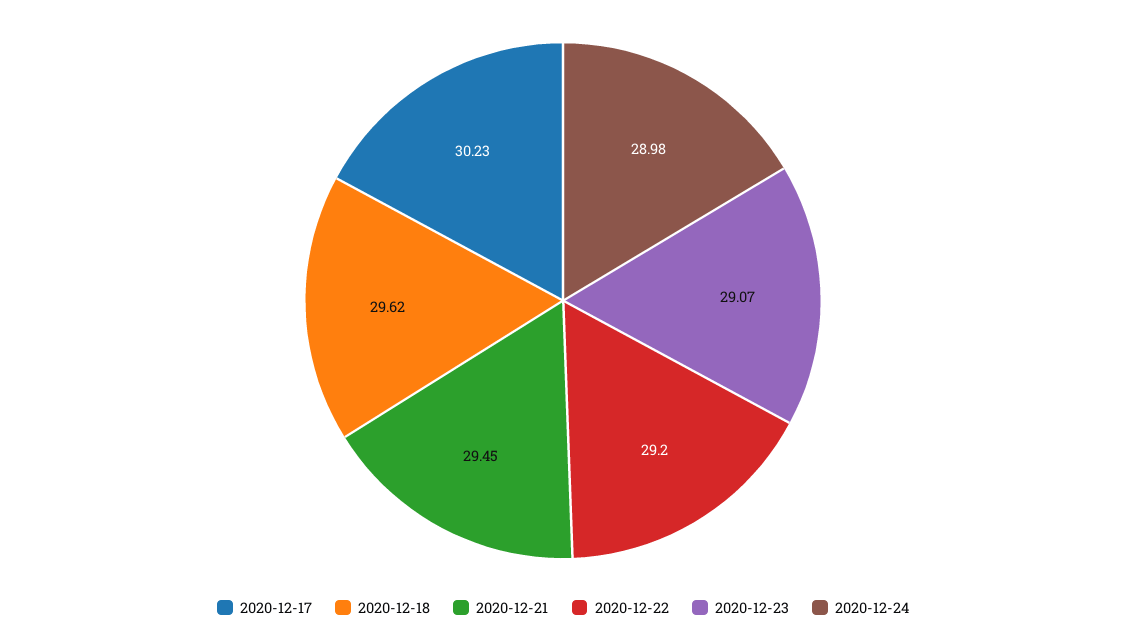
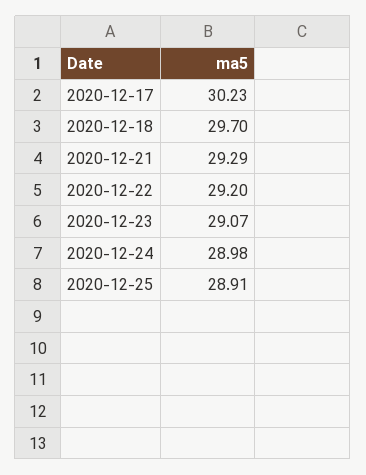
2020-12-18: 29.62 -> 29.7
2020-12-21: 29.45 -> 29.29
2020-12-25: none -> 28.91

